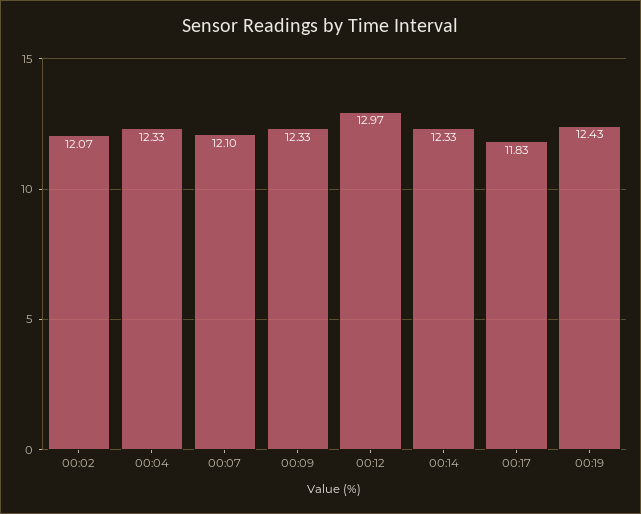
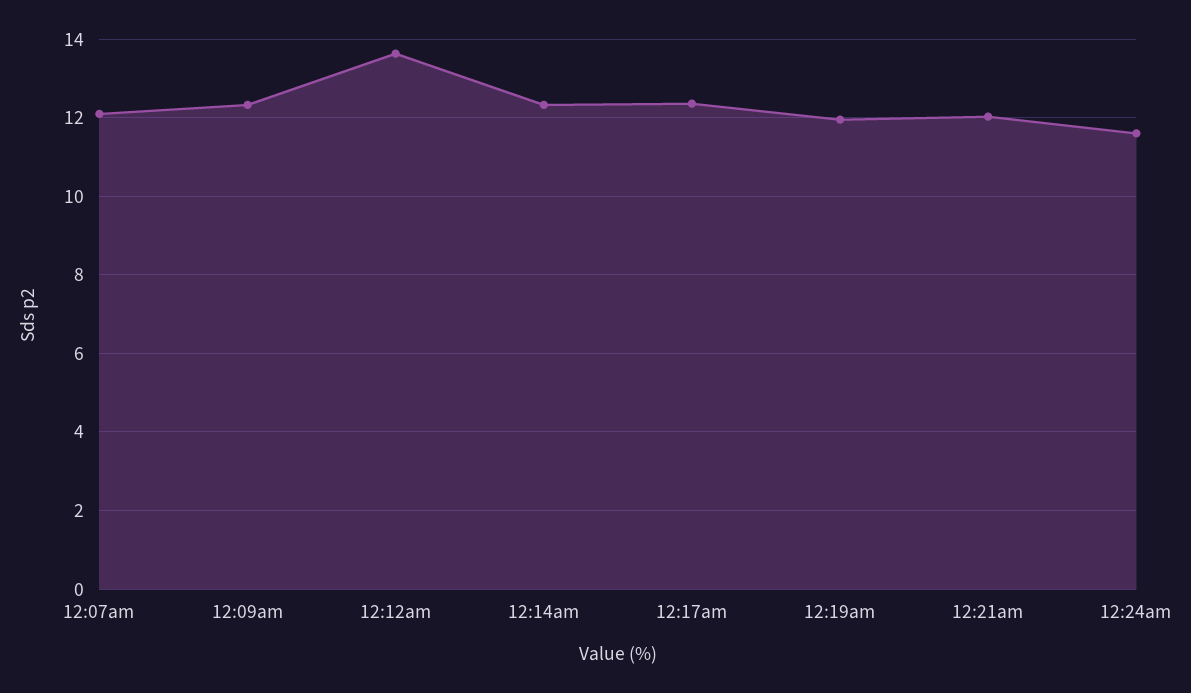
00:02: 12.07 -> none
00:04: 12.33 -> none
00:12: 12.97 -> 13.6
00:17: 11.83 -> 12.4
00:19: 12.43 -> 12
12:21am: none -> 12
12:24am: none -> 11.6

